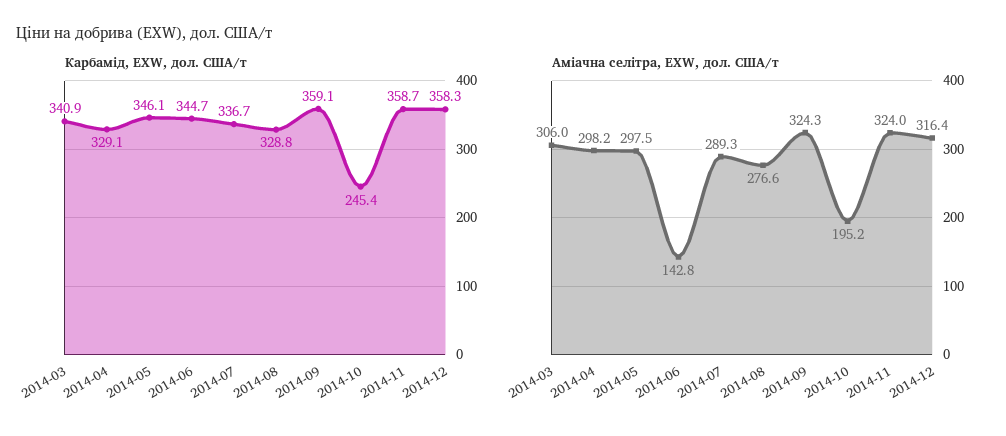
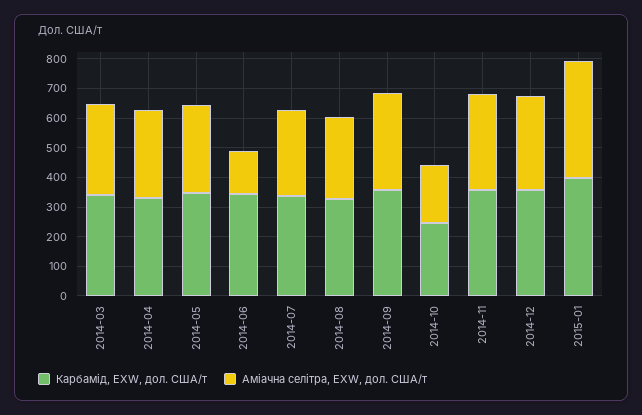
Карбамід, EXW, дол. США/т, 2015-01: none -> 400
Аміачна селітра, EXW, дол. США/т, 2015-01: none -> 400

